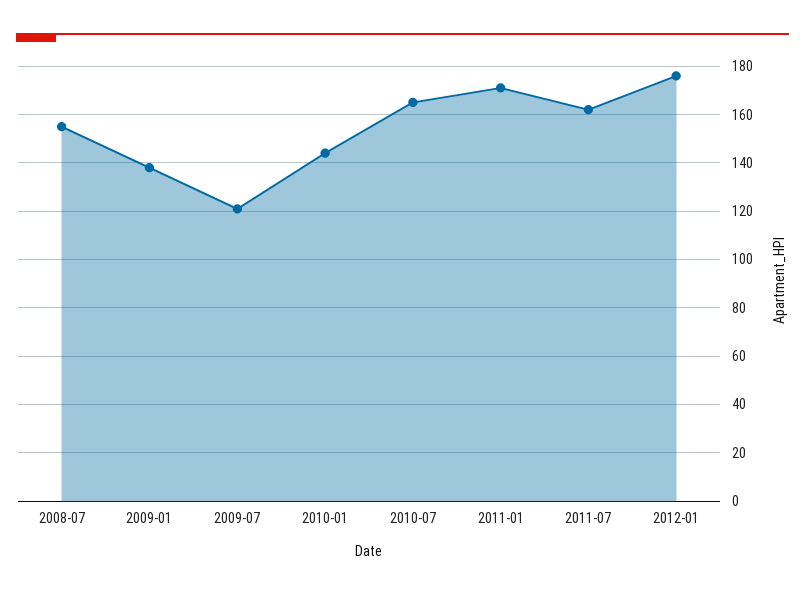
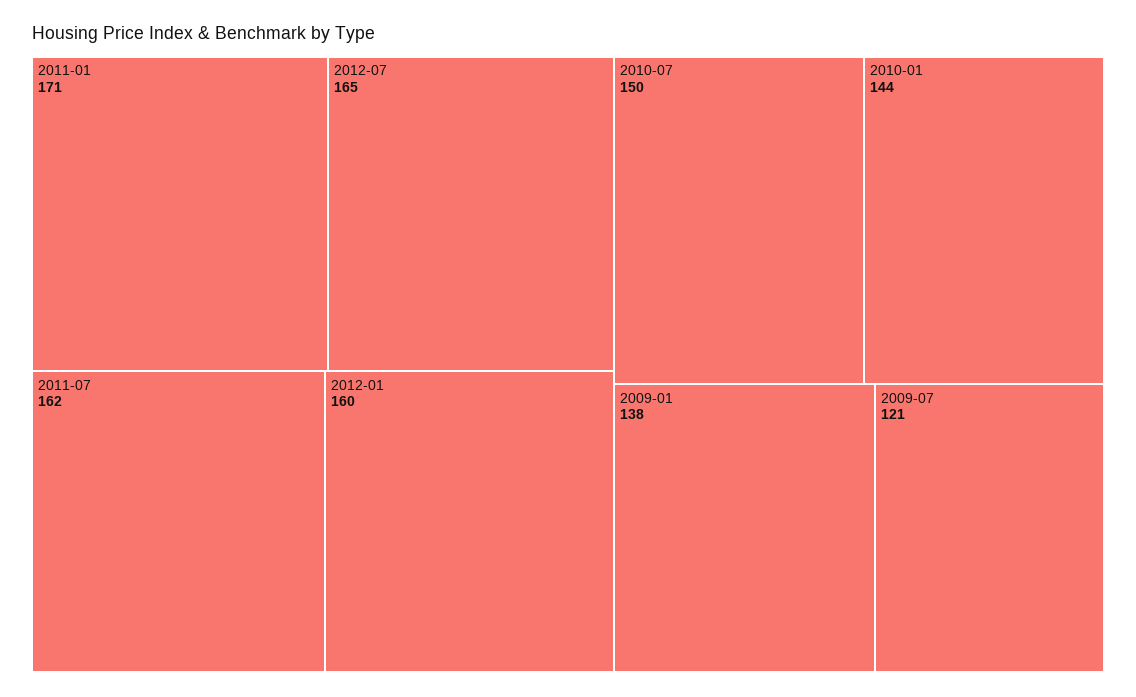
2008-07: 155 -> none
2010-07: 165 -> 150
2012-01: 175 -> 160
2012-07: none -> 165

